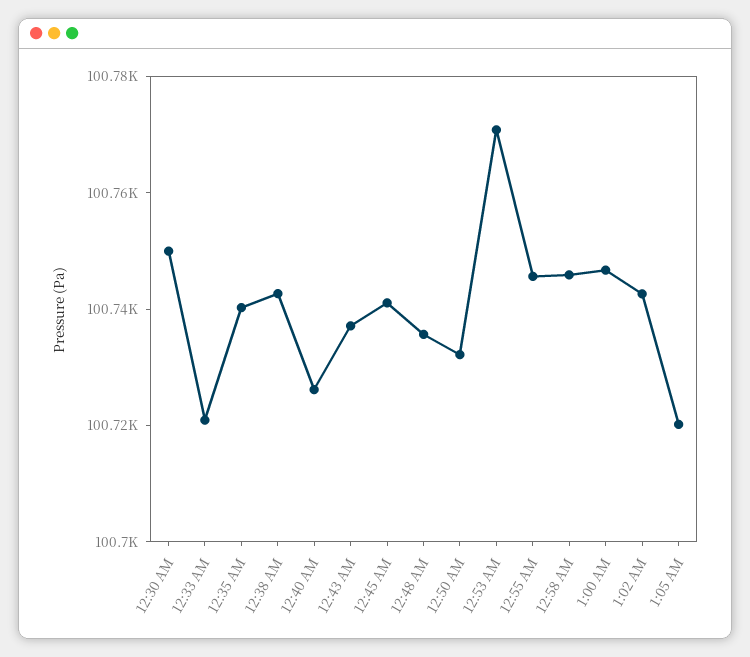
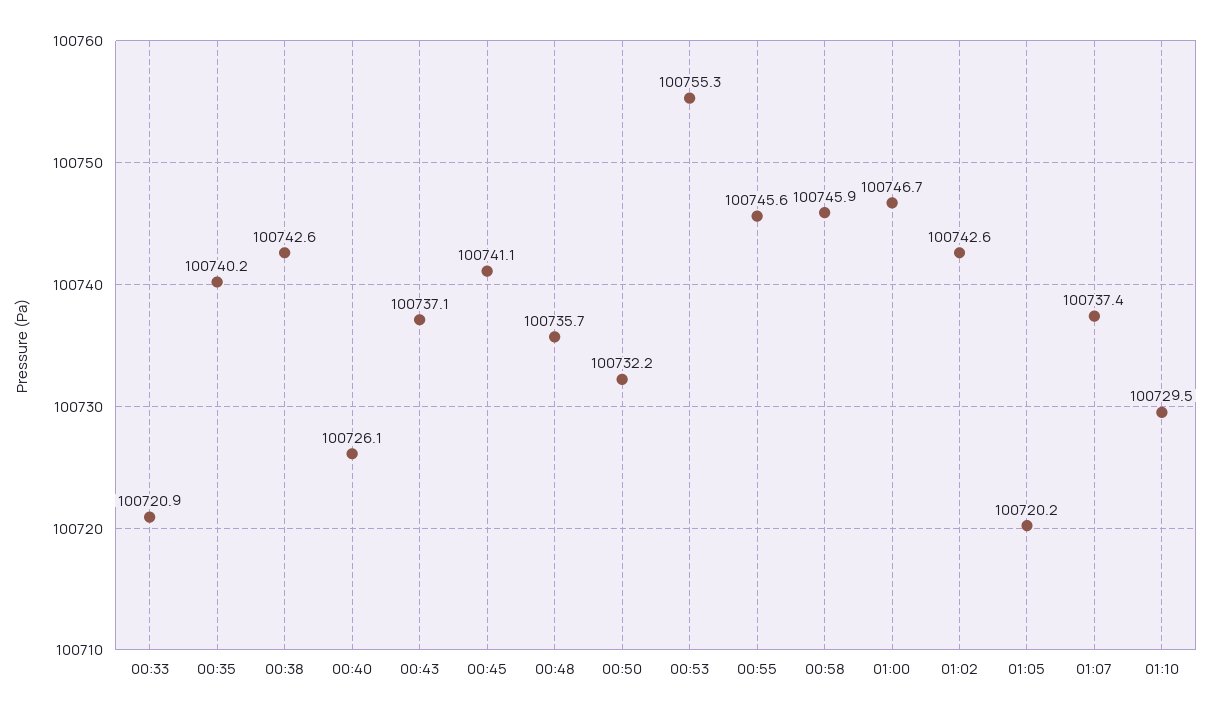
12:30 AM: 100750 -> none
12:53 AM: 100770 -> 100755.3
01:07: none -> 100737.4
01:10: none -> 100729.5

